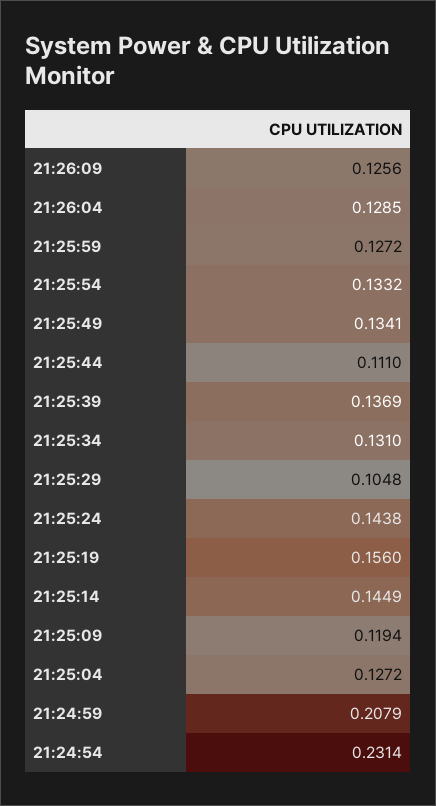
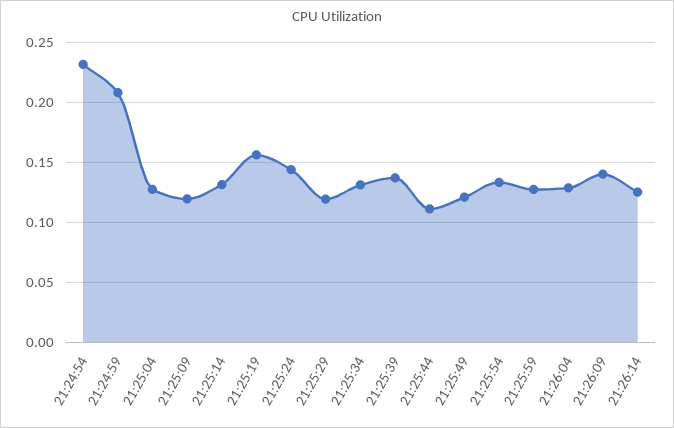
21:26:09: 0.1256 -> 0.14
21:25:49: 0.1341 -> 0.12
21:25:29: 0.1048 -> 0.12
21:25:14: 0.1449 -> 0.13
21:26:14: none -> 0.125

